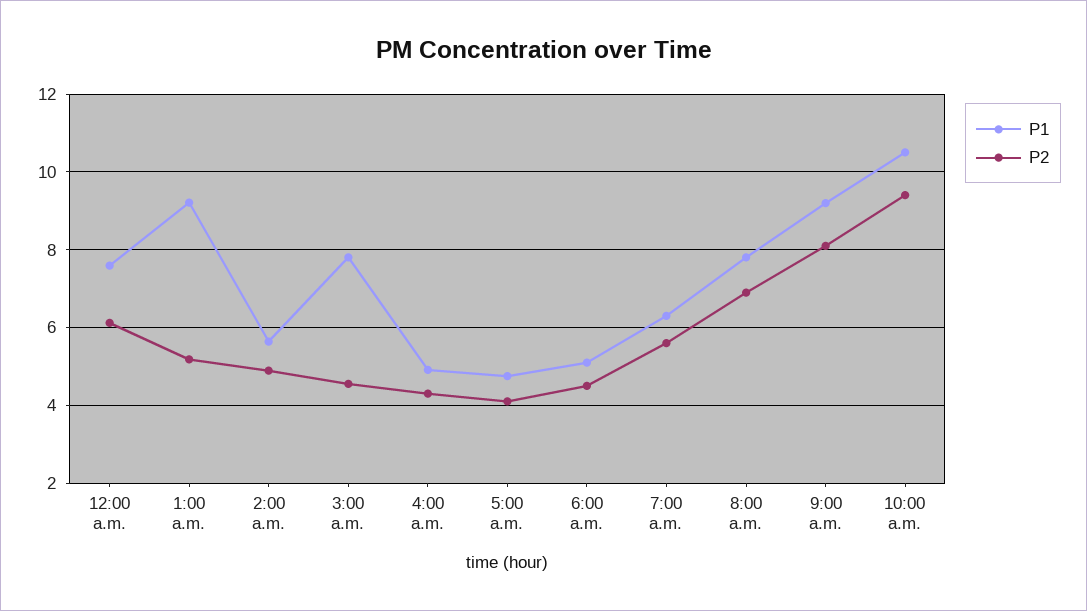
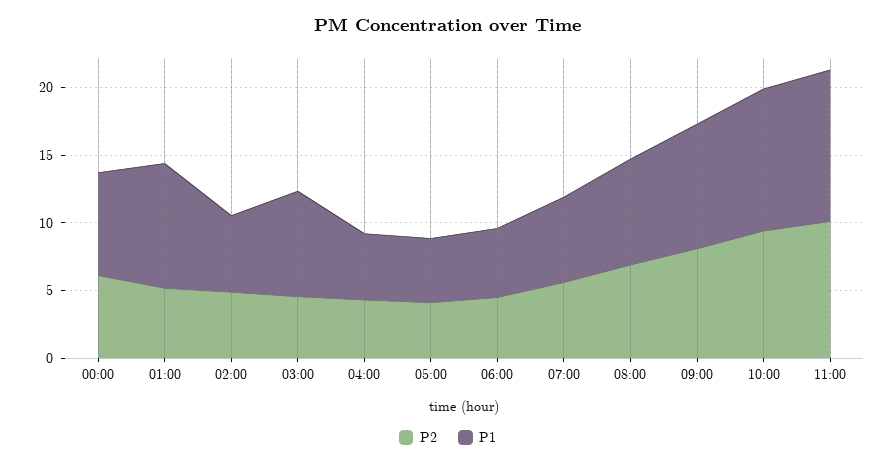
P2, 11:00: none -> 10
P1, 11:00: none -> 11

